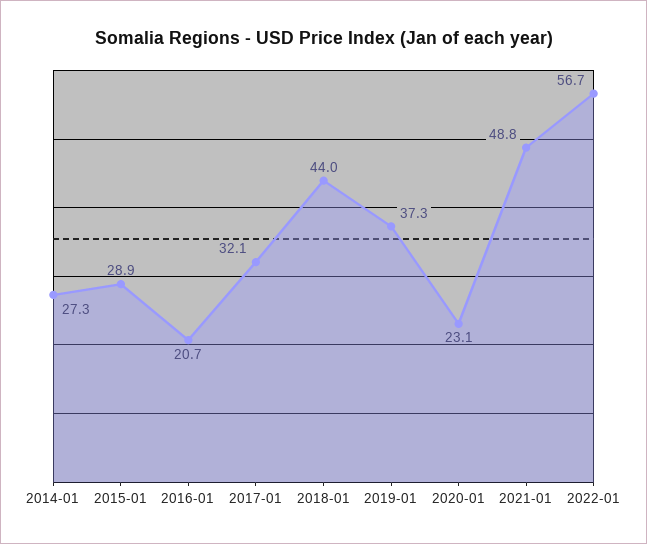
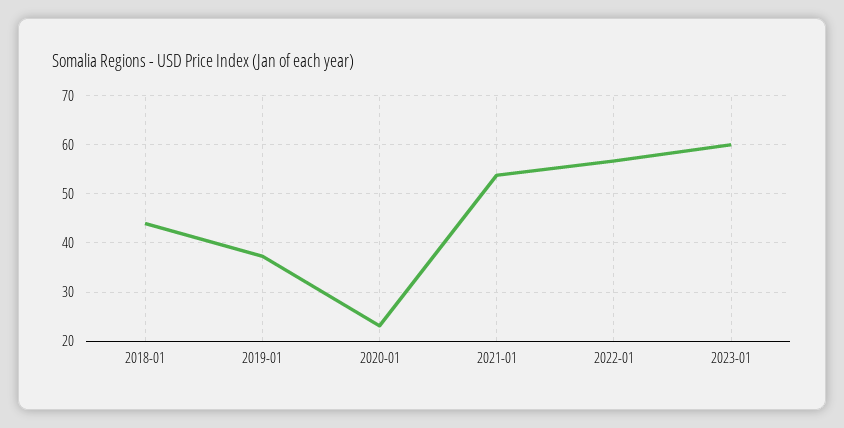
2014-01: 27.3 -> none
2015-01: 28.9 -> none
2016-01: 20.7 -> none
2017-01: 32.1 -> none
2021-01: 48.8 -> 54
2023-01: none -> 60

